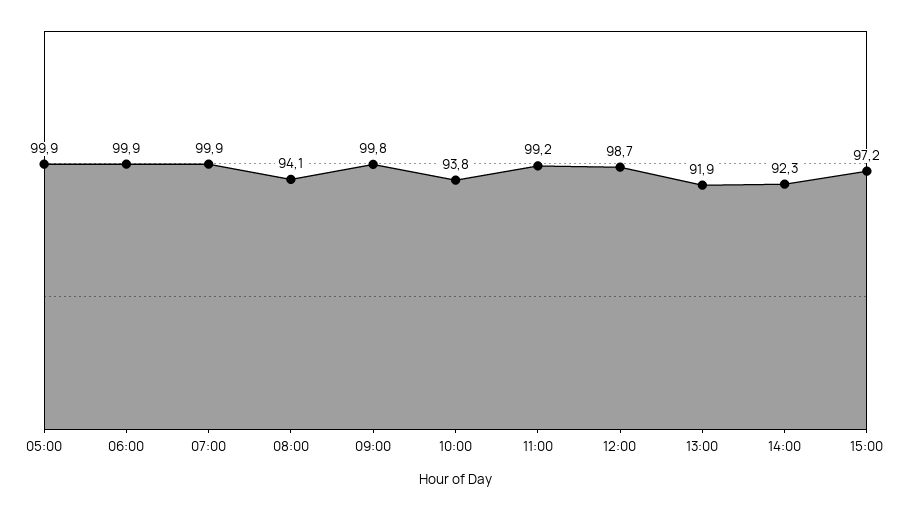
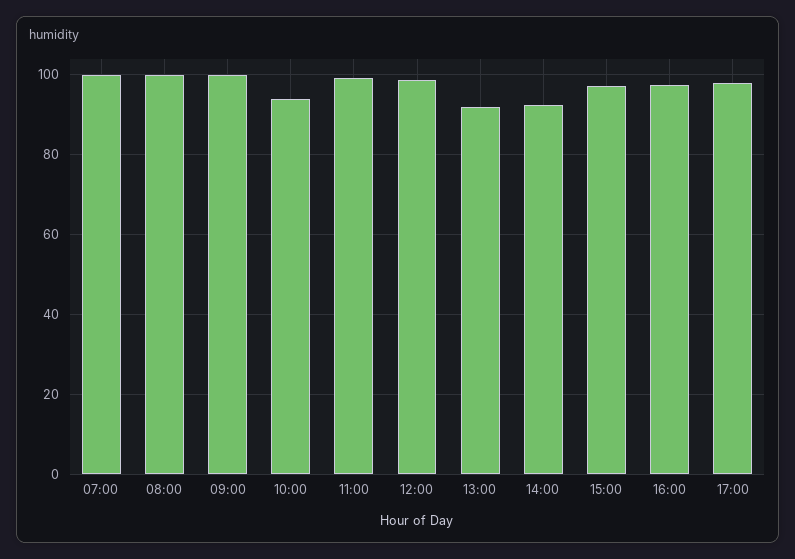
05:00: 99.9 -> none
06:00: 99.9 -> none
08:00: 94.1 -> 100
16:00: none -> 98
17:00: none -> 98

